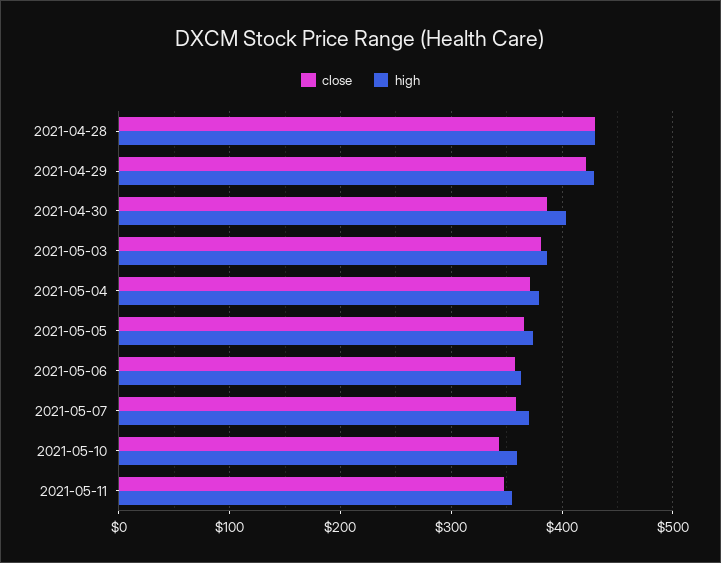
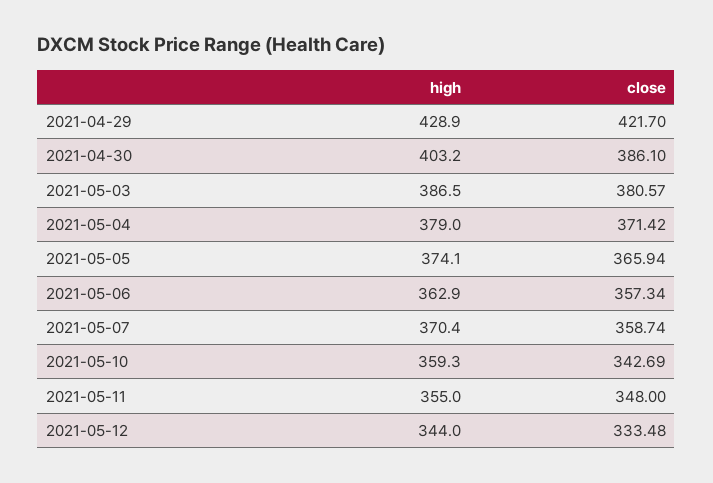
close, 2021-04-28: 430 -> none
high, 2021-04-28: 430 -> none
high, 2021-05-12: none -> 344
close, 2021-05-12: none -> 333.48

